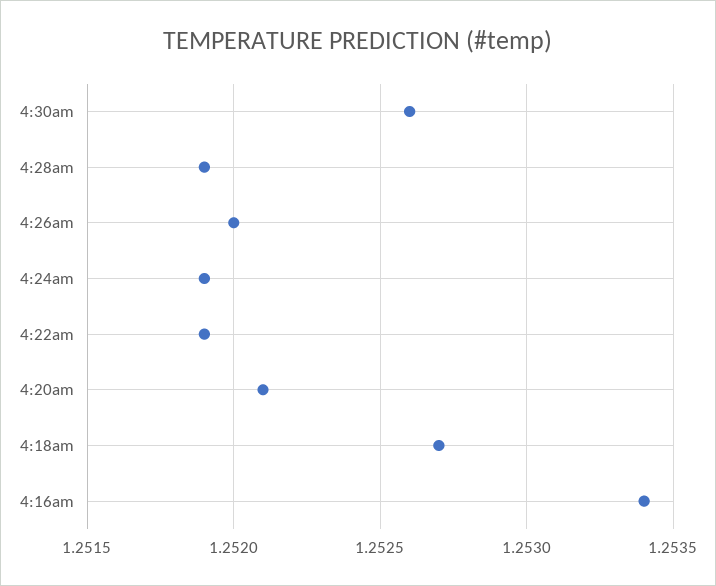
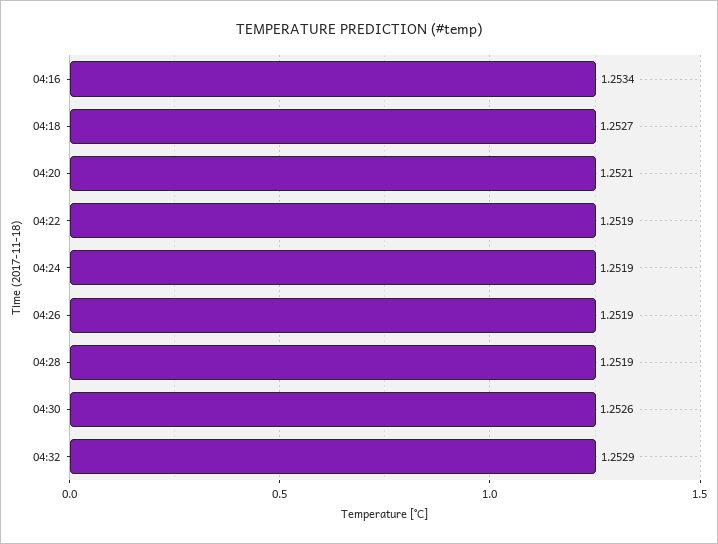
4:26am: 1.252 -> 1.2519
04:32: none -> 1.2529

